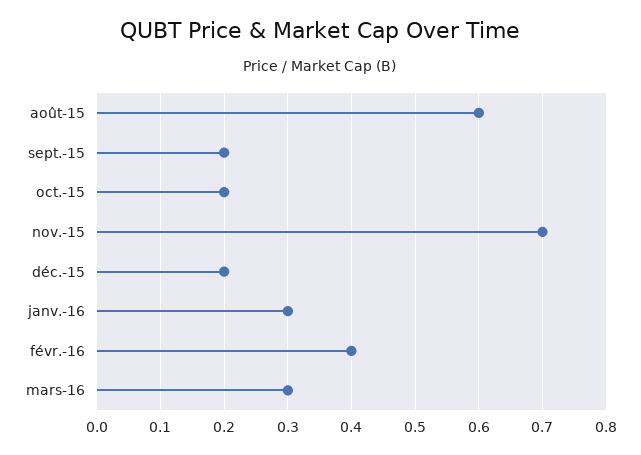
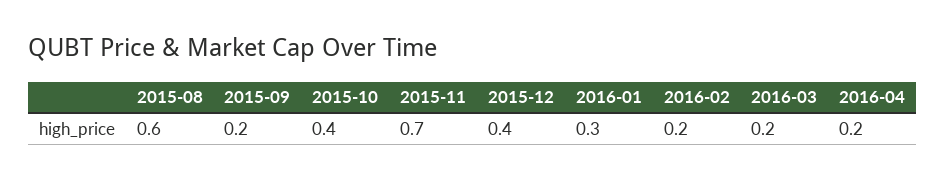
oct.-15: 0.2 -> 0.4
déc.-15: 0.2 -> 0.4
févr.-16: 0.4 -> 0.2
mars-16: 0.3 -> 0.2
2016-04: none -> 0.2

